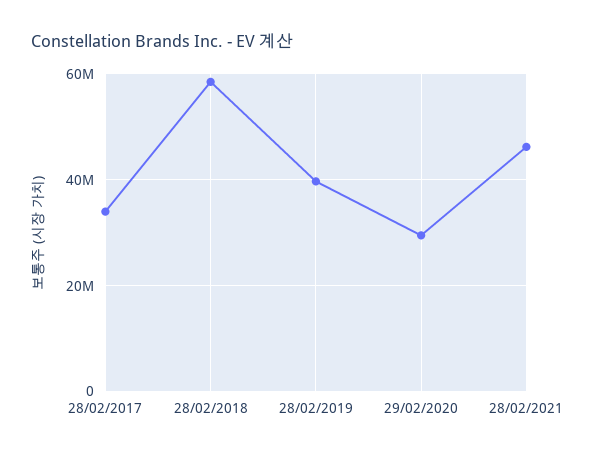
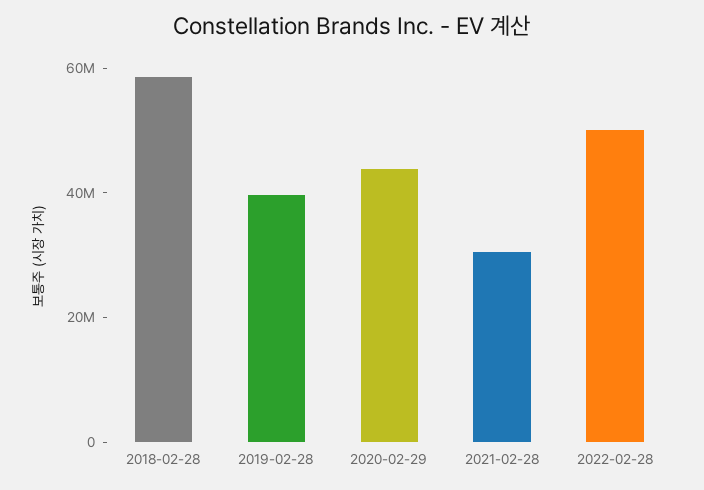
28/02/2017: 34000000 -> none
29/02/2020: 30000000 -> 45000000
28/02/2021: 46000000 -> 30000000
2022-02-28: none -> 50000000

